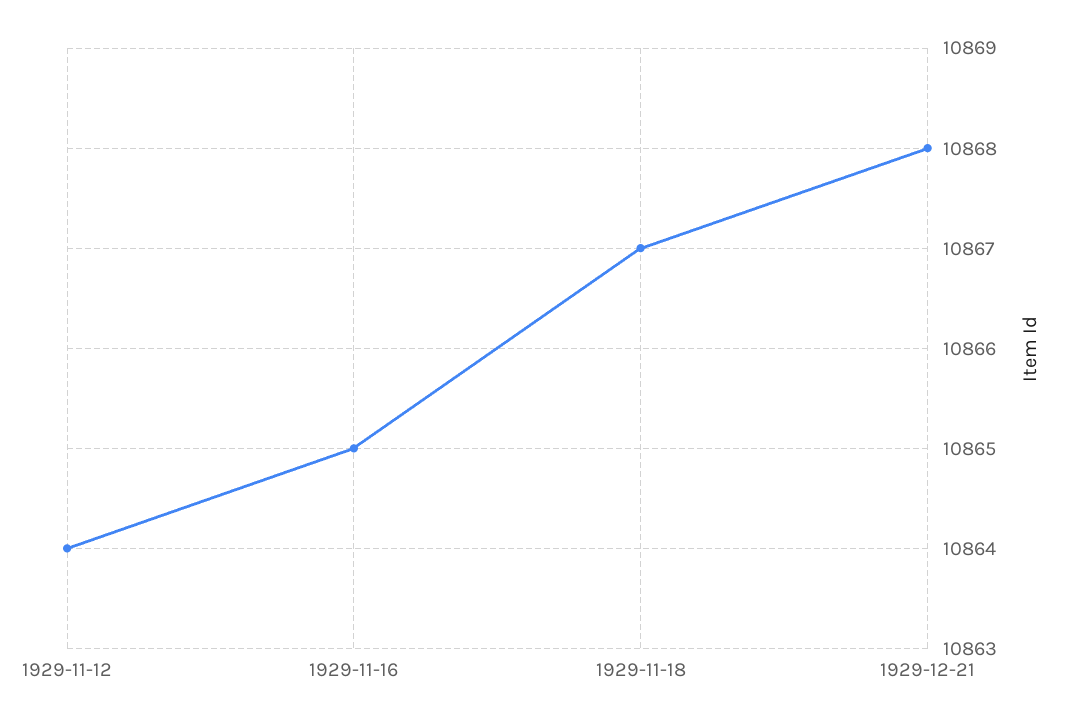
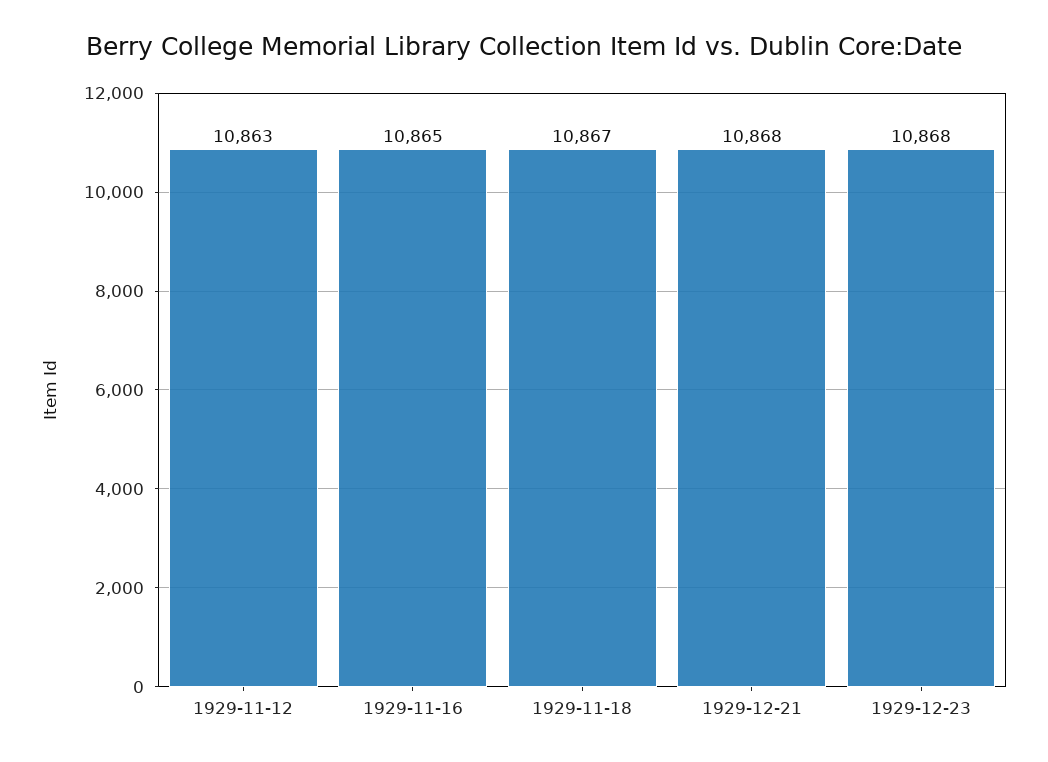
1929-11-12: 10864 -> 10863
1929-12-23: none -> 10868

